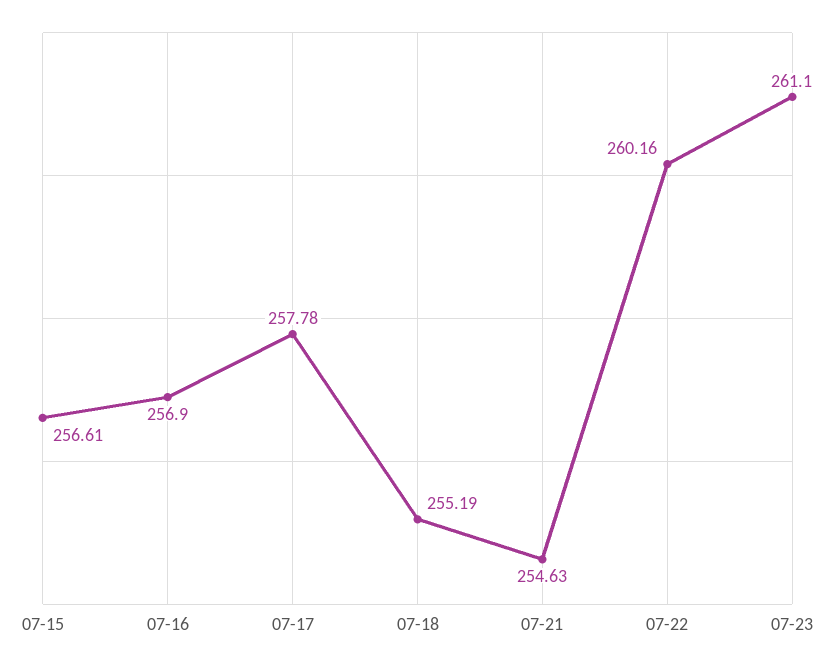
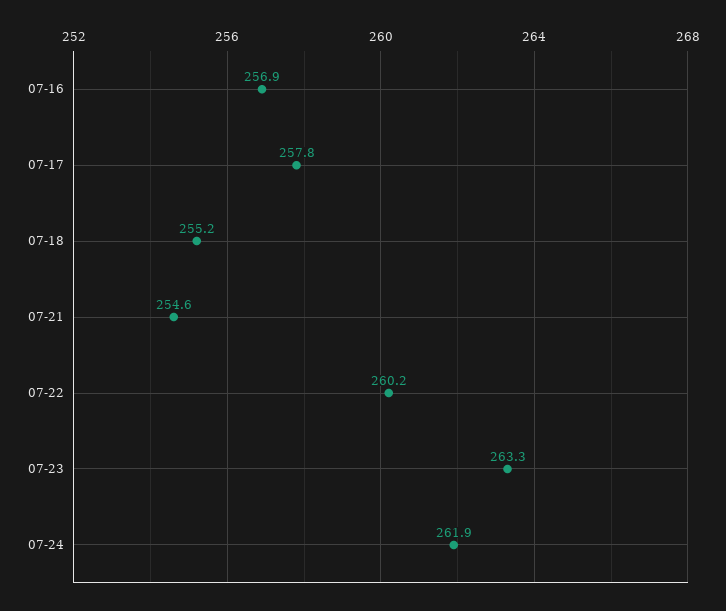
07-15: 256.61 -> none
07-23: 261.1 -> 263.3
07-24: none -> 261.9

